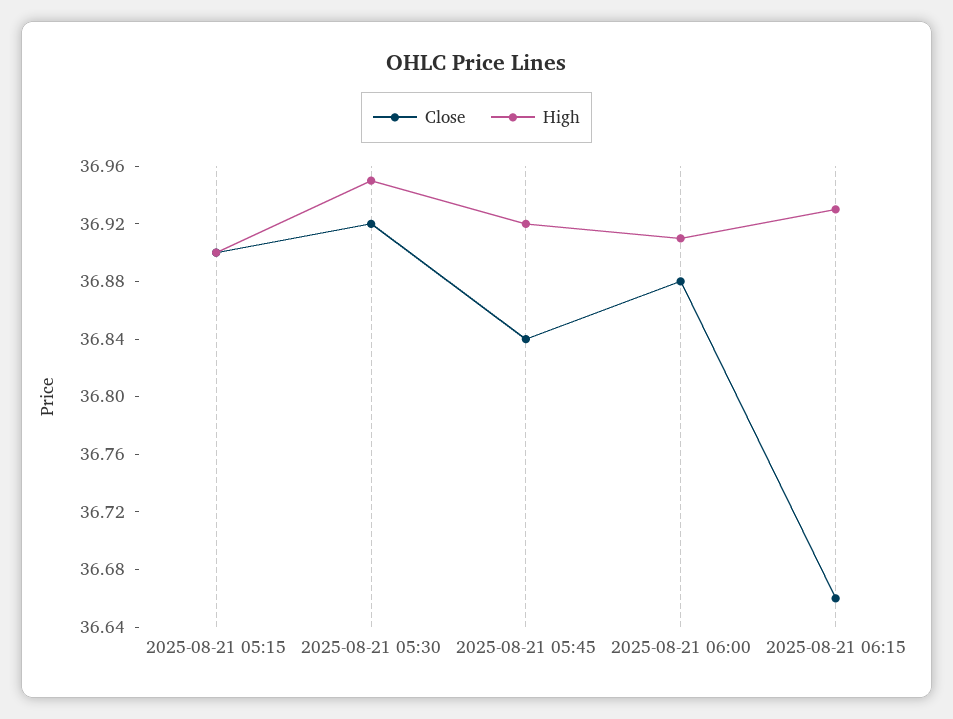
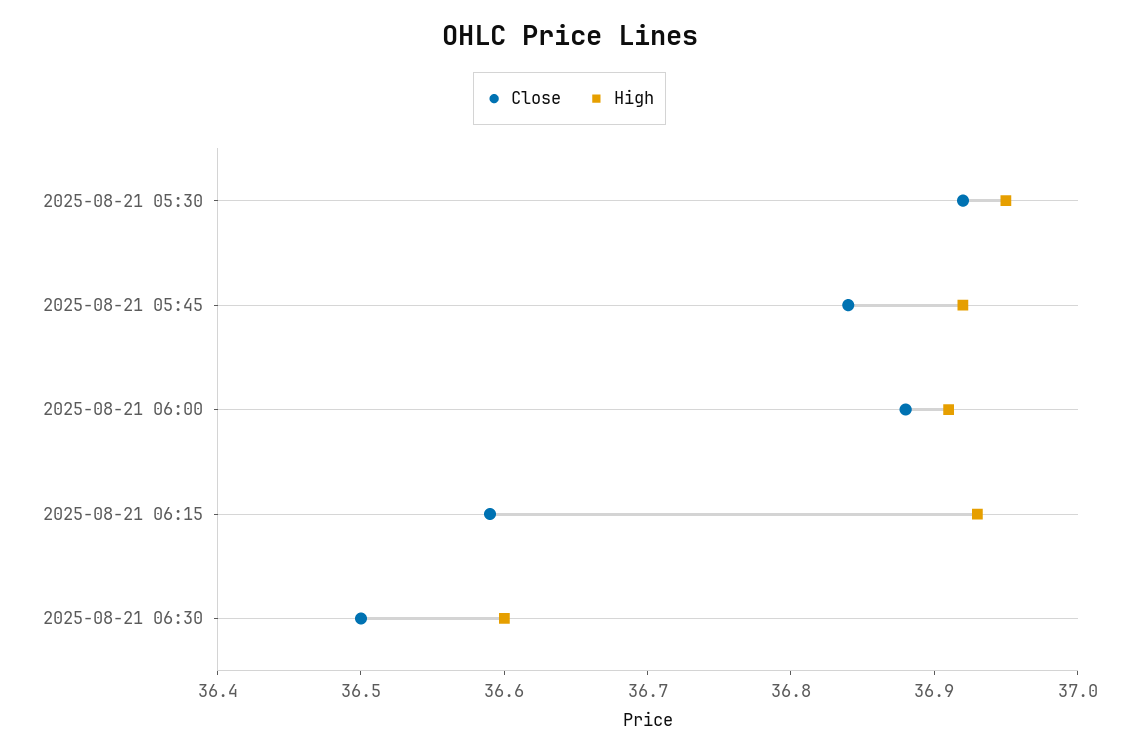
Close, 2025-08-21 05:15: 36.9 -> none
High, 2025-08-21 05:15: 36.9 -> none
Close, 2025-08-21 06:15: 36.66 -> 36.59
Close, 2025-08-21 06:30: none -> 36.5
High, 2025-08-21 06:30: none -> 36.6

